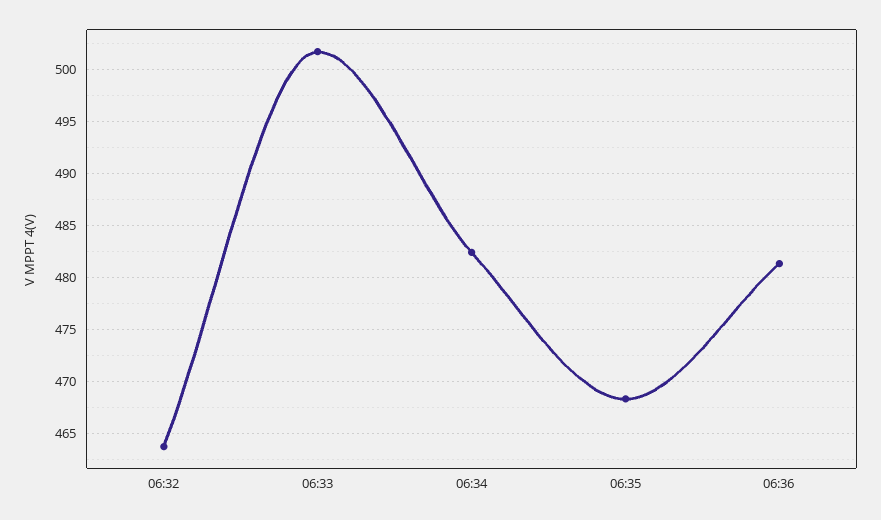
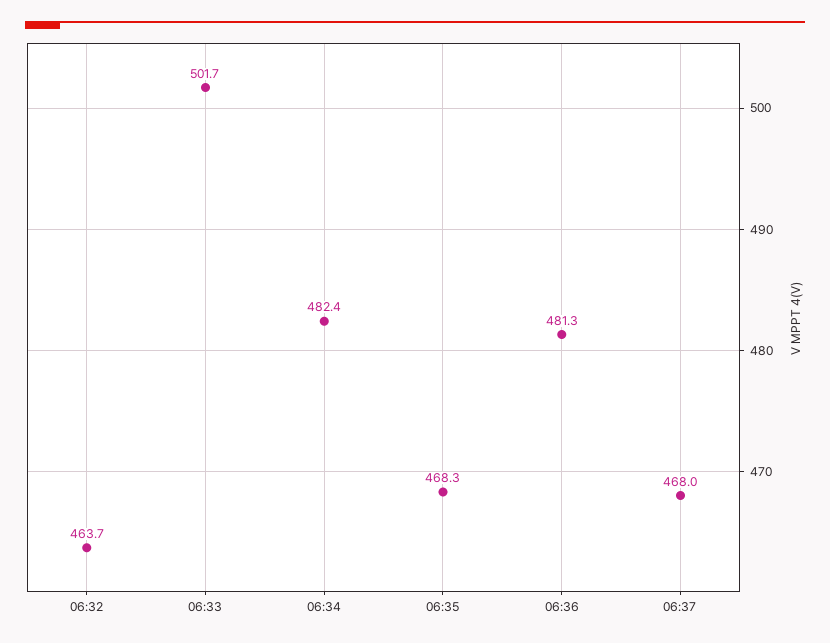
06:37: none -> 468

